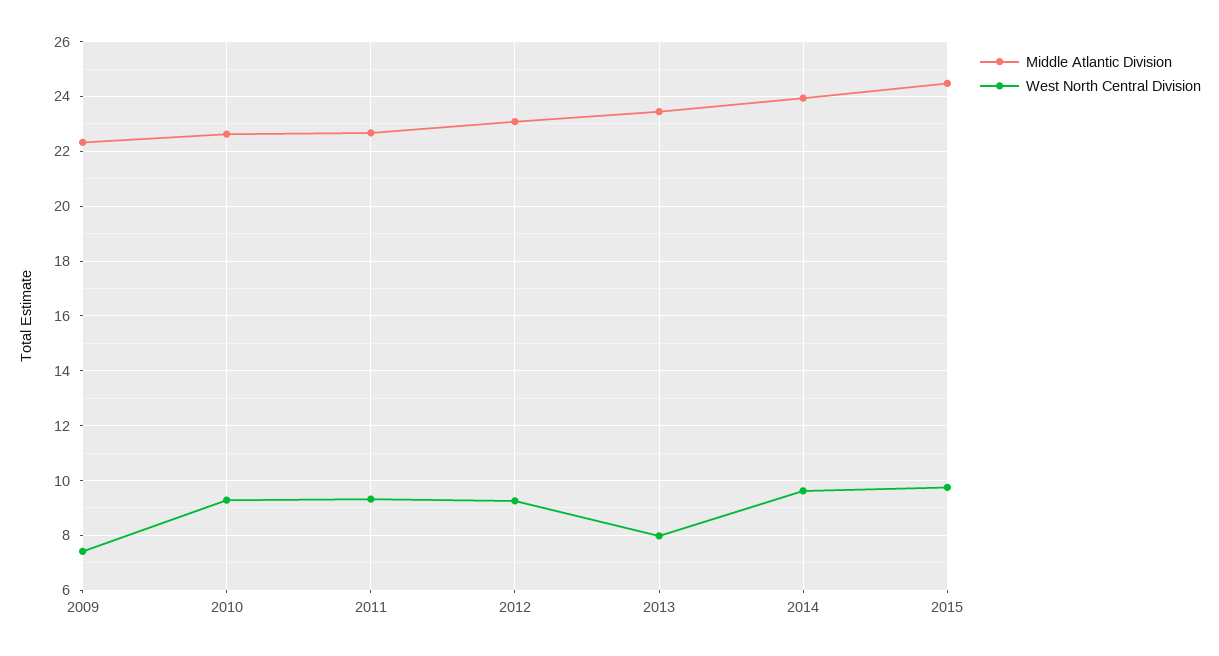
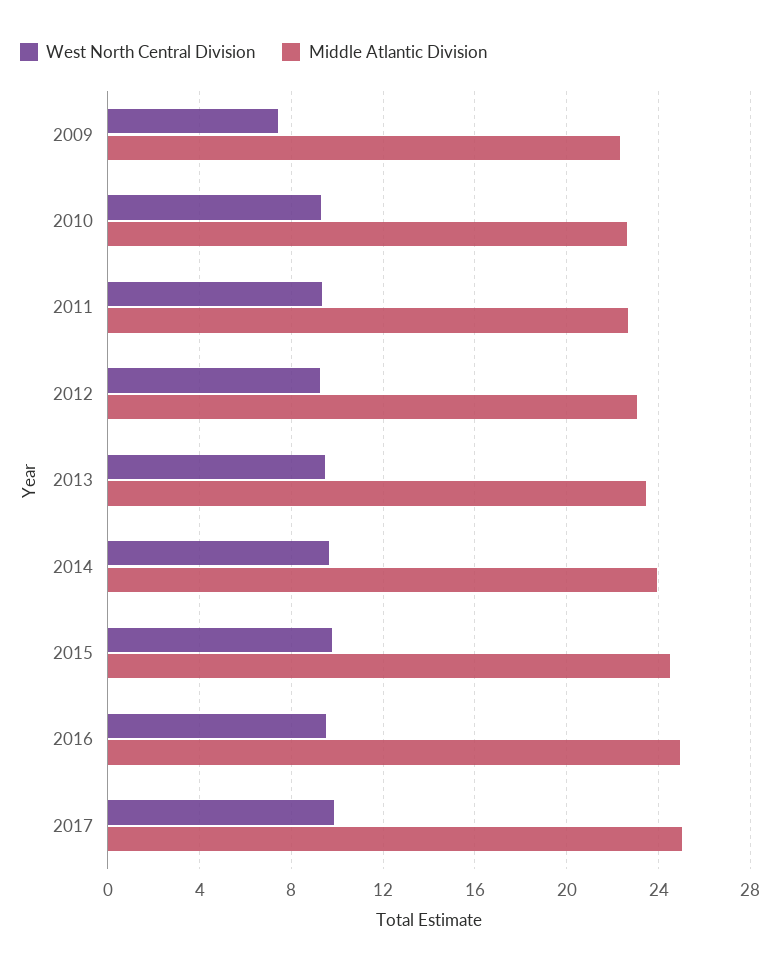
West North Central Division, 2013: 8 -> 9.5
West North Central Division, 2016: none -> 9.5
Middle Atlantic Division, 2016: none -> 25
West North Central Division, 2017: none -> 10
Middle Atlantic Division, 2017: none -> 25

